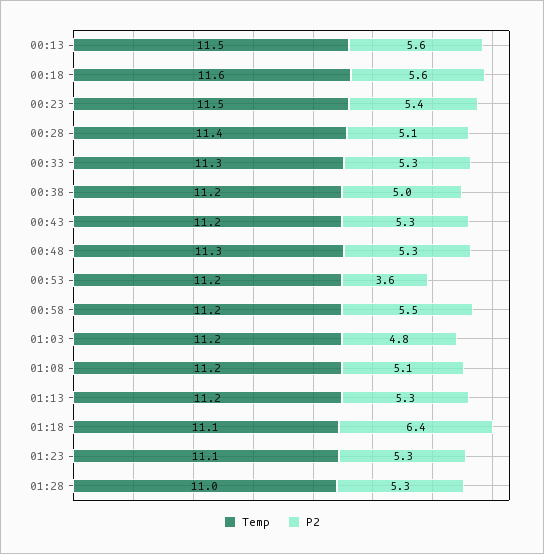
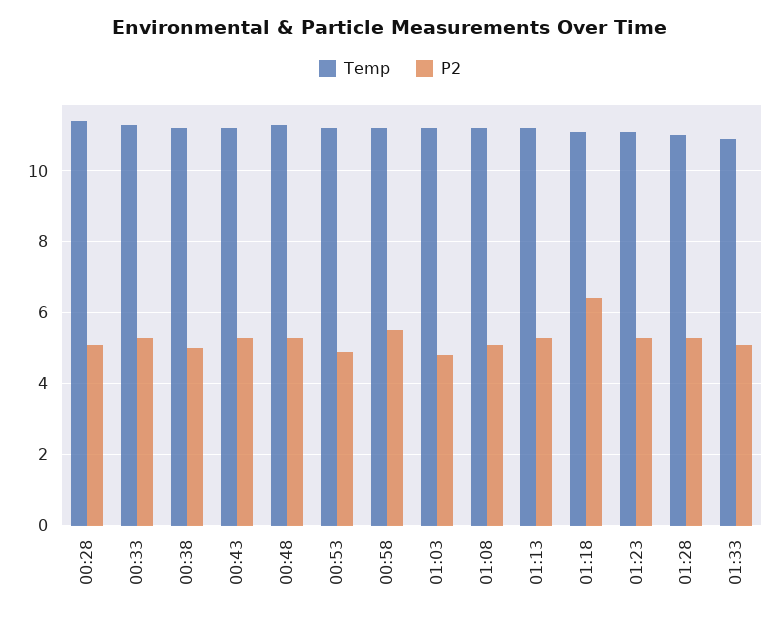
Temp, 00:13: 11.5 -> none
P2, 00:13: 5.6 -> none
Temp, 00:18: 11.6 -> none
P2, 00:18: 5.6 -> none
Temp, 00:23: 11.5 -> none
P2, 00:23: 5.4 -> none
P2, 00:53: 3.6 -> 5
Temp, 01:33: none -> 11
P2, 01:33: none -> 5

